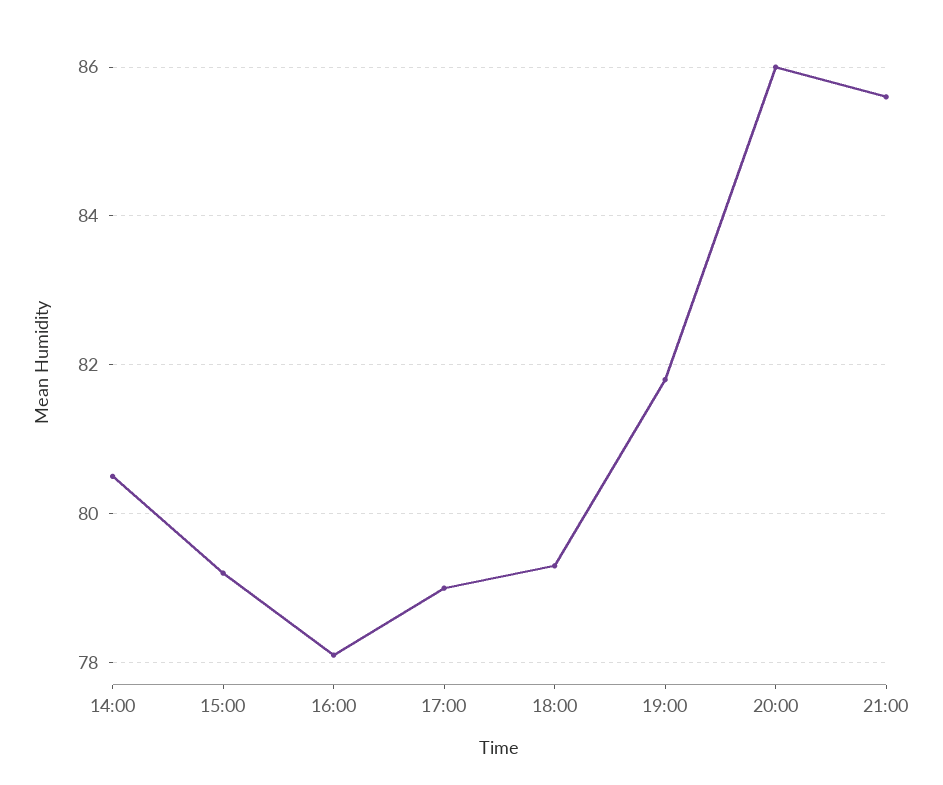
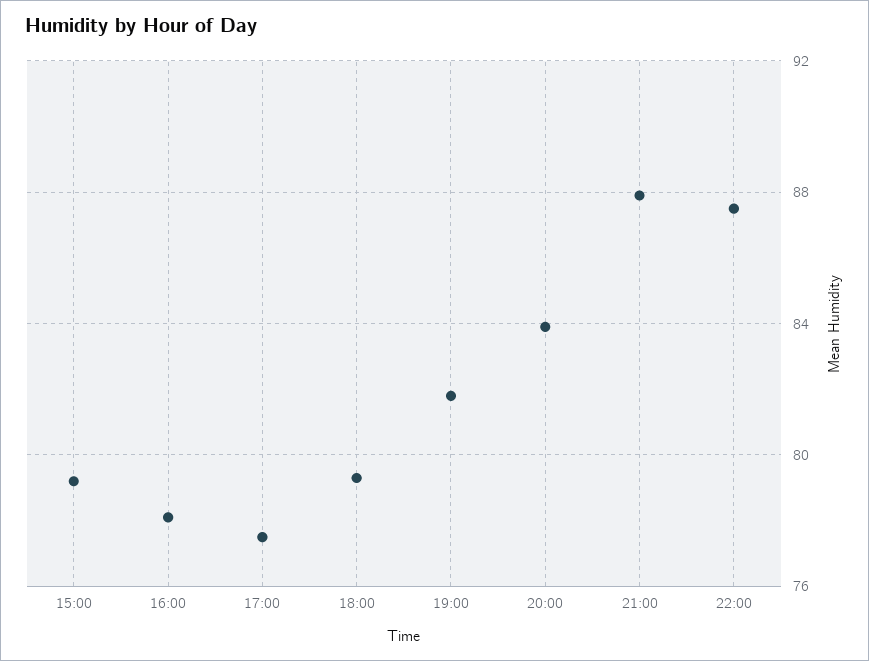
14:00: 80.5 -> none
17:00: 79 -> 77.5
20:00: 86 -> 84
21:00: 85.5 -> 88
22:00: none -> 87.5

